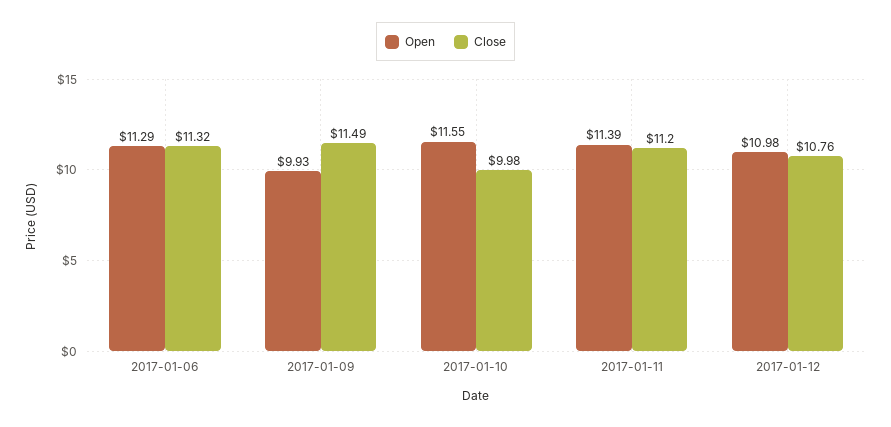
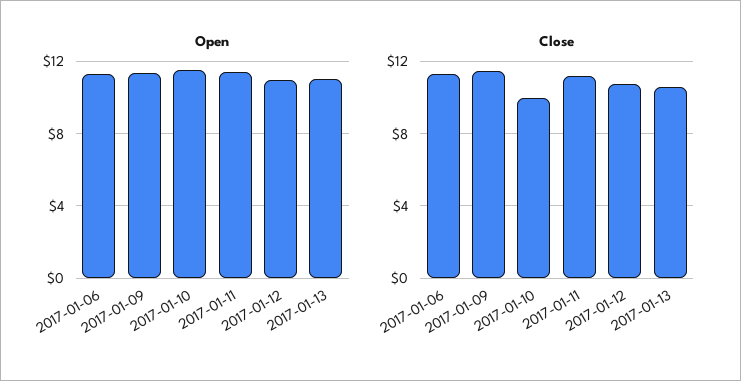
Open, 2017-01-09: 9.93 -> 11.5
Open, 2017-01-13: none -> 11
Close, 2017-01-13: none -> 10.5

